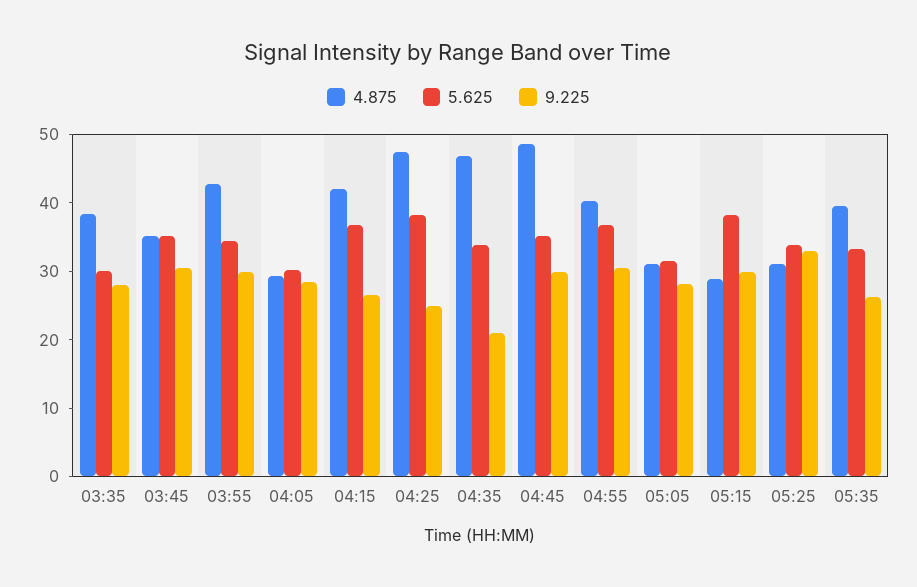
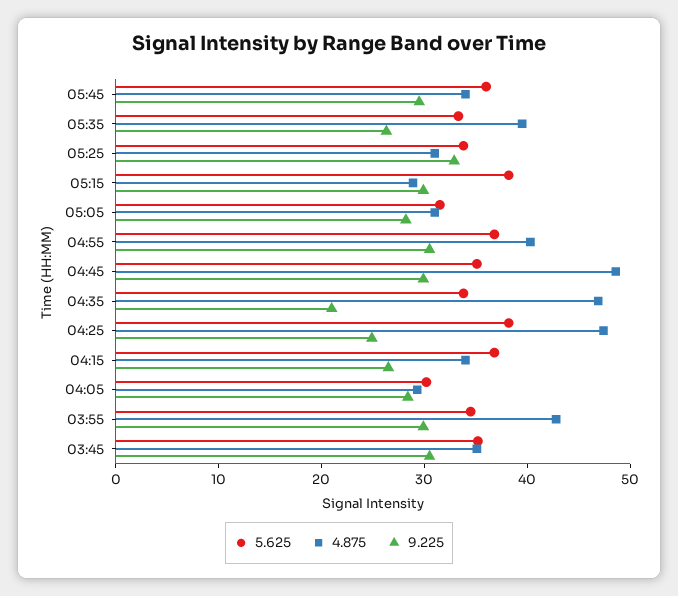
4.875, 03:35: 38 -> none
5.625, 03:35: 30 -> none
9.225, 03:35: 28 -> none
4.875, 04:15: 42 -> 34
5.625, 05:45: none -> 36
4.875, 05:45: none -> 34
9.225, 05:45: none -> 30

